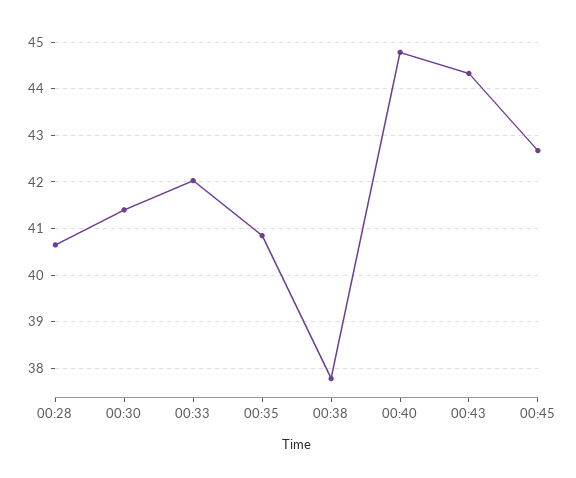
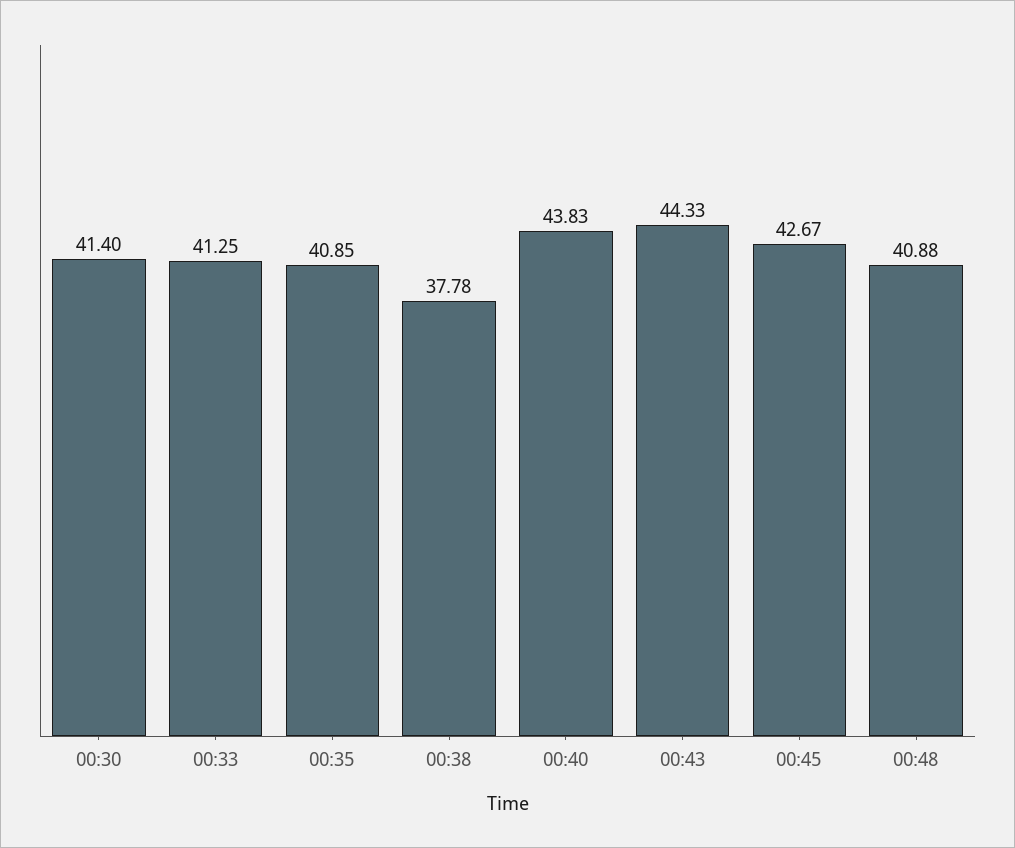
00:28: 40.6 -> none
00:33: 42 -> 41.25
00:40: 44.8 -> 43.83
00:48: none -> 40.88

